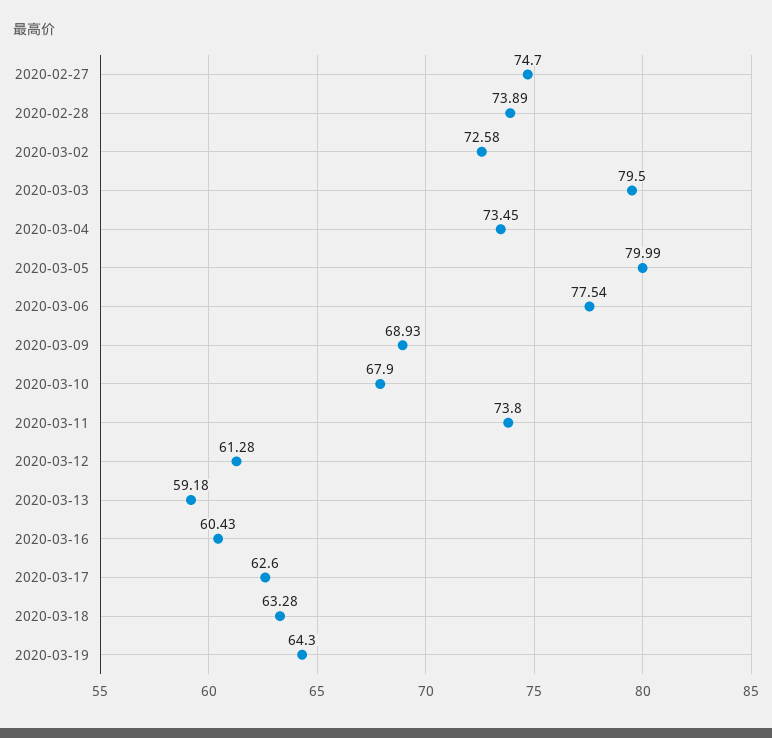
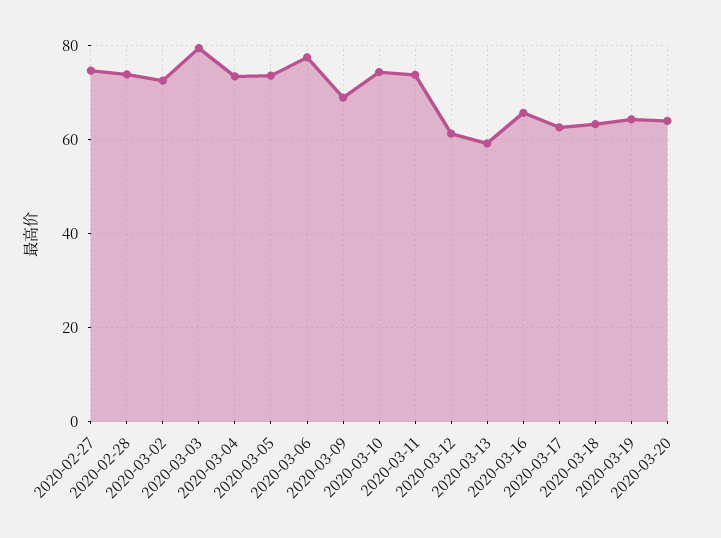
2020-03-05: 79.99 -> 74
2020-03-10: 67.9 -> 74
2020-03-16: 60.43 -> 66
2020-03-20: none -> 64

